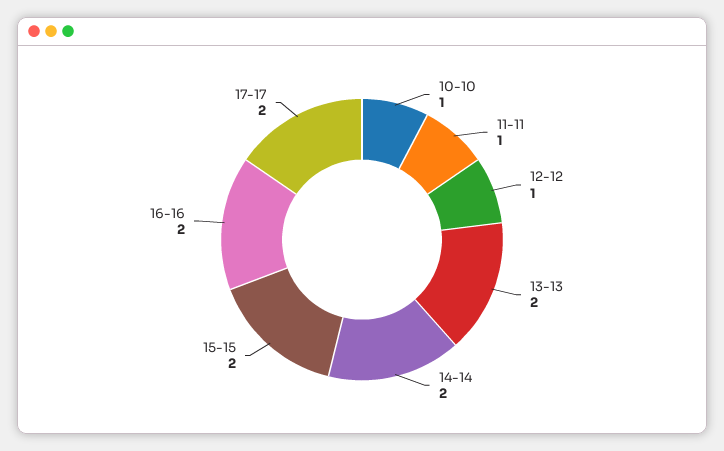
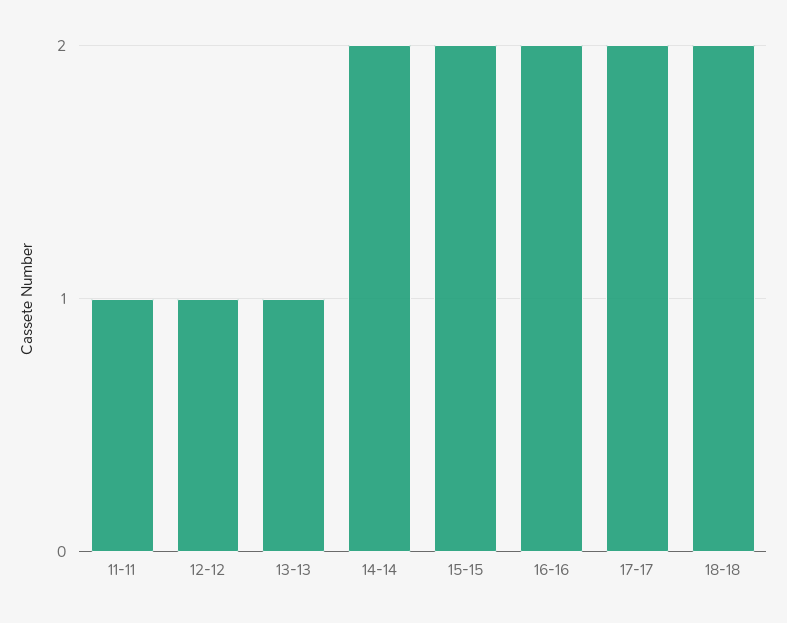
10-10: 1 -> none
13-13: 2 -> 1
18-18: none -> 2

